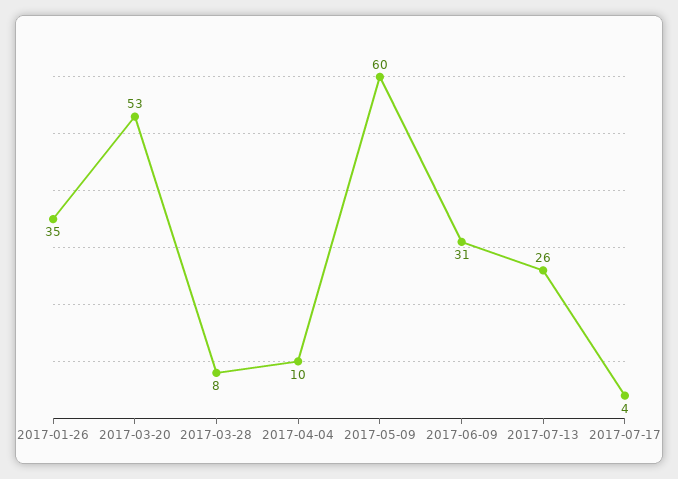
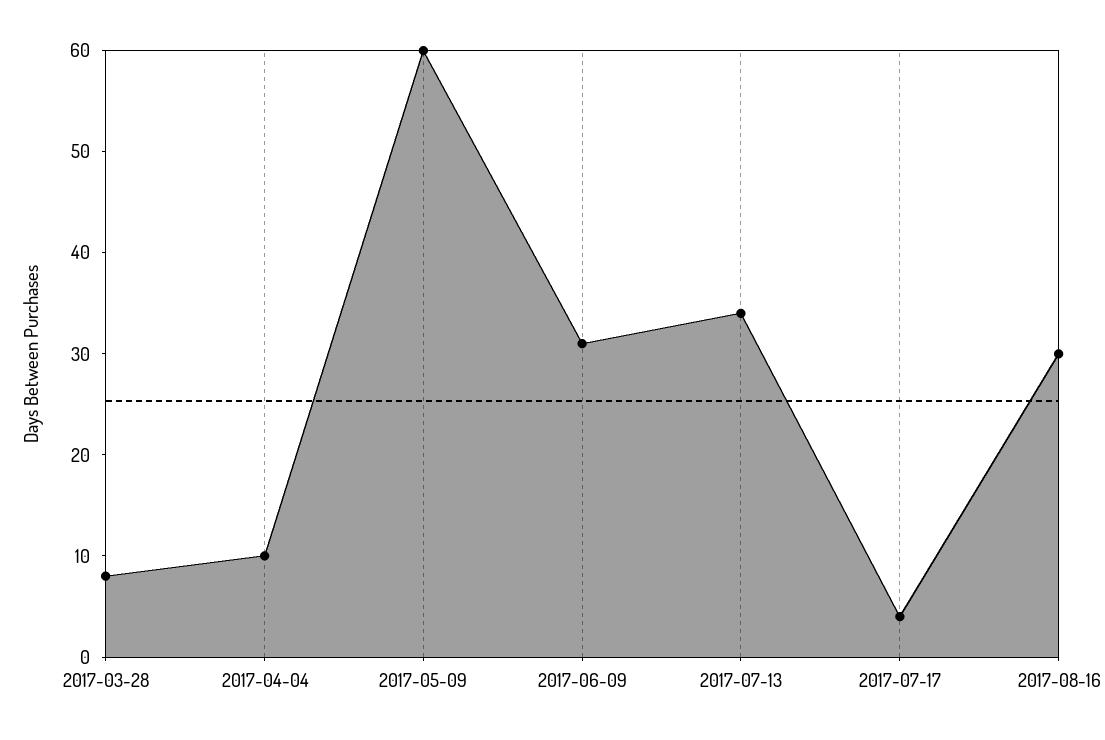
2017-01-26: 35 -> none
2017-03-20: 53 -> none
2017-07-13: 26 -> 34
2017-08-16: none -> 30

